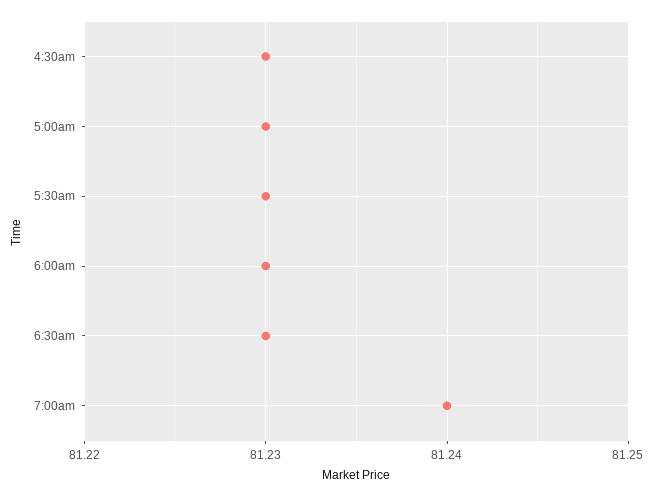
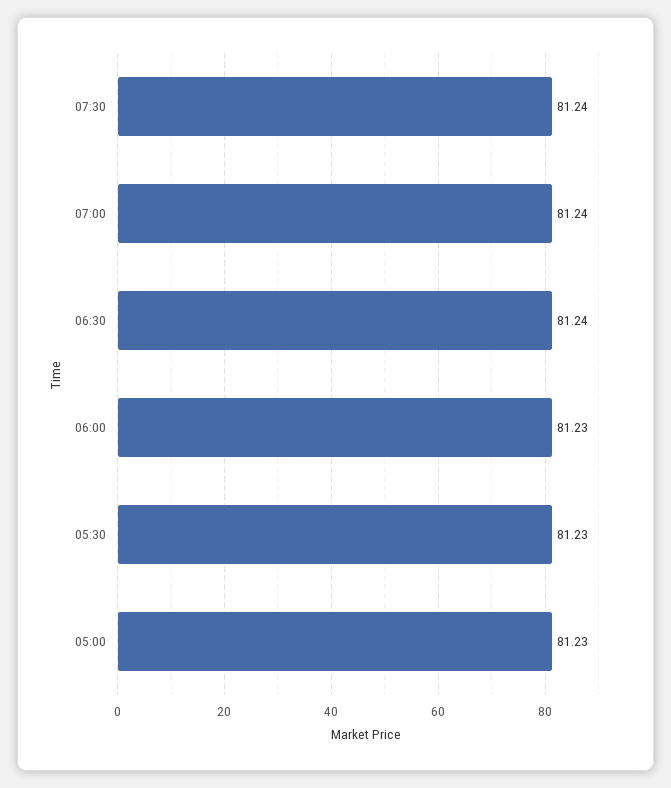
4:30am: 81.23 -> none
6:30am: 81.23 -> 81.24
07:30: none -> 81.24

